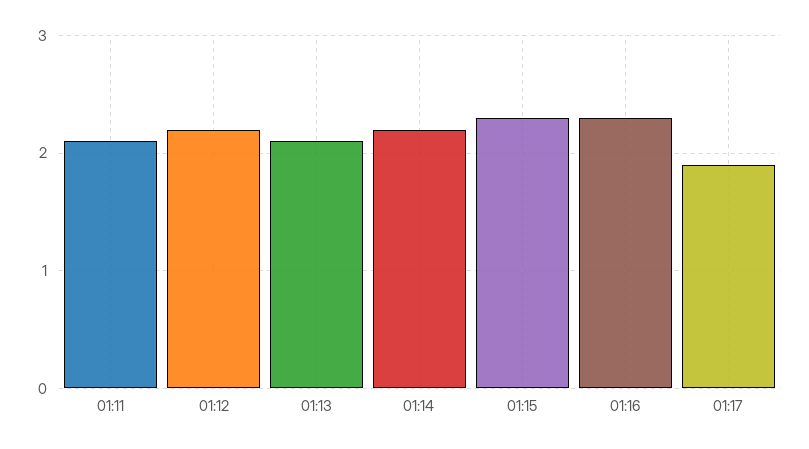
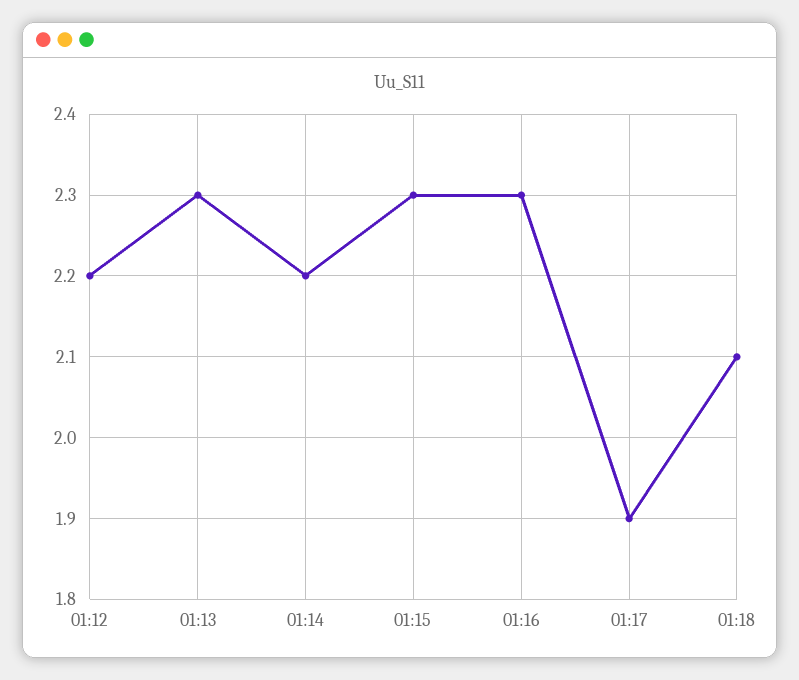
01:11: 2.1 -> none
01:13: 2.1 -> 2.3
01:18: none -> 2.1

